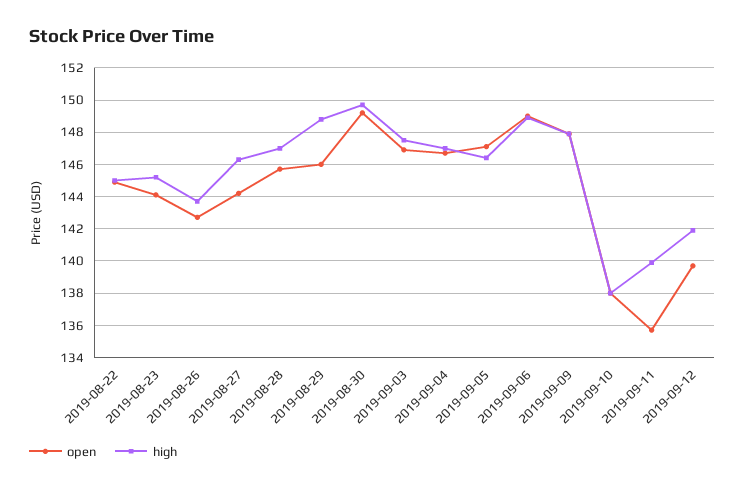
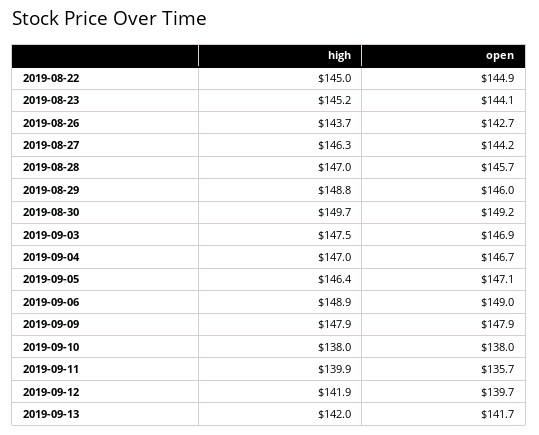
high, 2019-09-13: none -> 142
open, 2019-09-13: none -> 141.7

